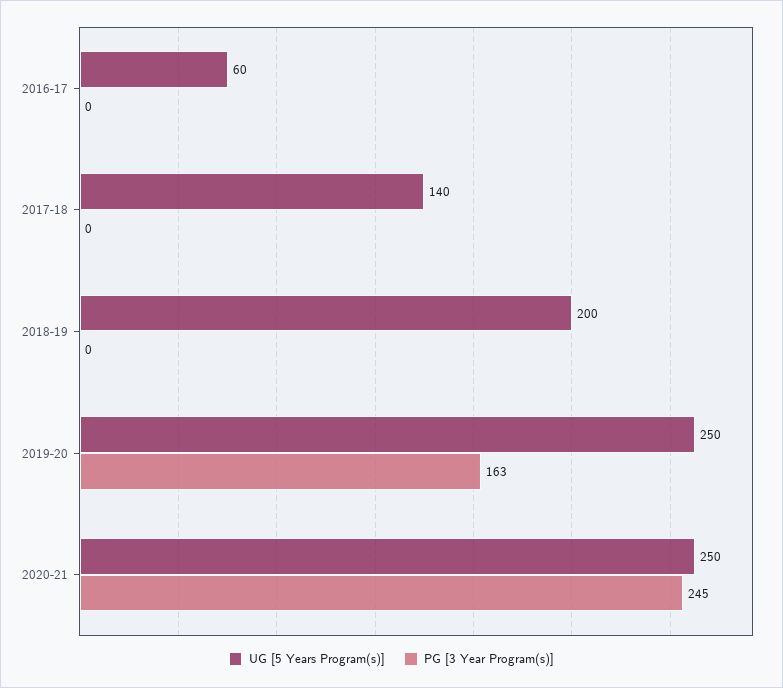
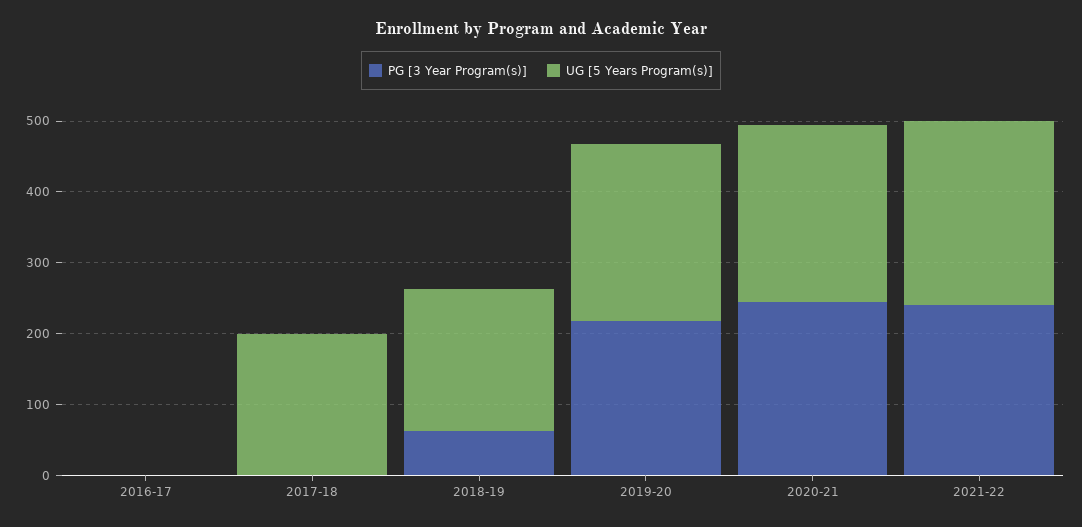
UG [5 Years Program(s)], 2016-17: 60 -> 0
UG [5 Years Program(s)], 2017-18: 140 -> 200
PG [3 Year Program(s)], 2018-19: 0 -> 60
PG [3 Year Program(s)], 2019-20: 163 -> 220
PG [3 Year Program(s)], 2021-22: none -> 240
UG [5 Years Program(s)], 2021-22: none -> 260

